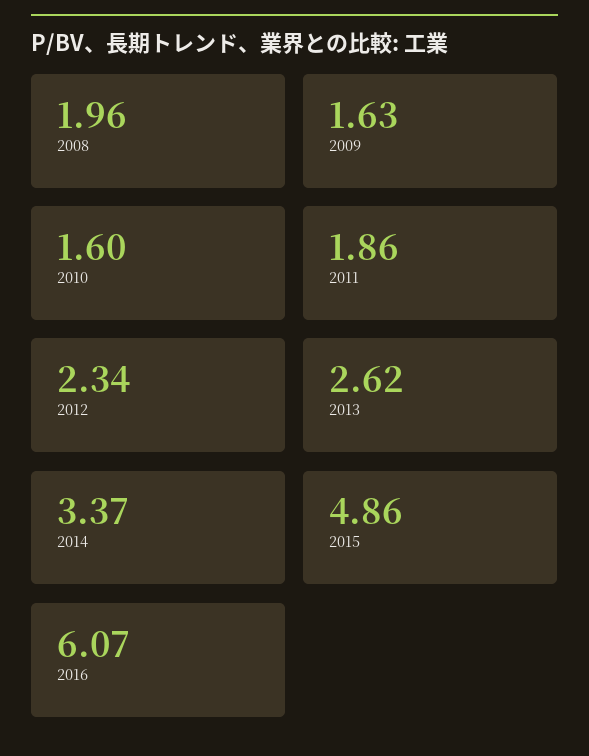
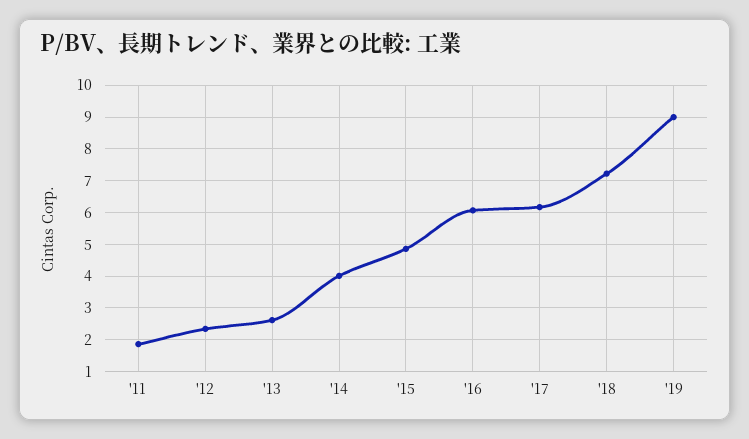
2008: 1.96 -> none
2009: 1.63 -> none
2010: 1.6 -> none
2014: 3.37 -> 4
'17: none -> 6.2
'18: none -> 7.2
'19: none -> 9

